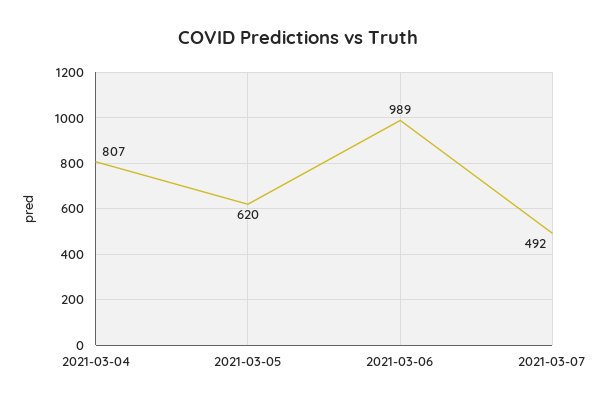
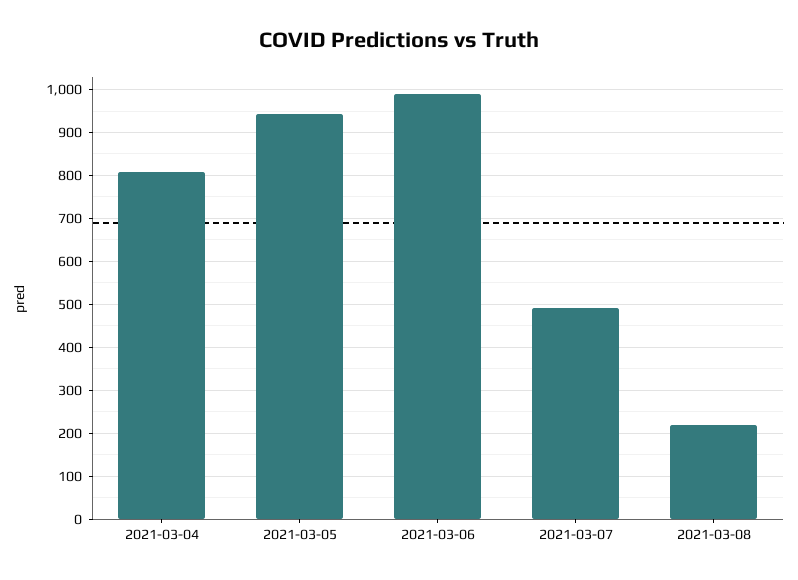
2021-03-05: 620 -> 940
2021-03-08: none -> 220

